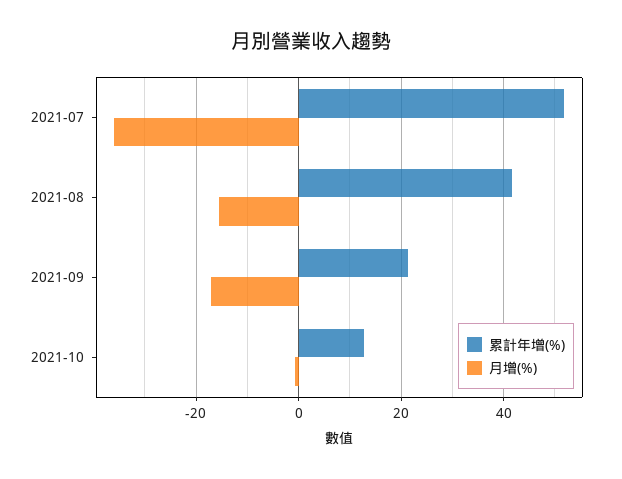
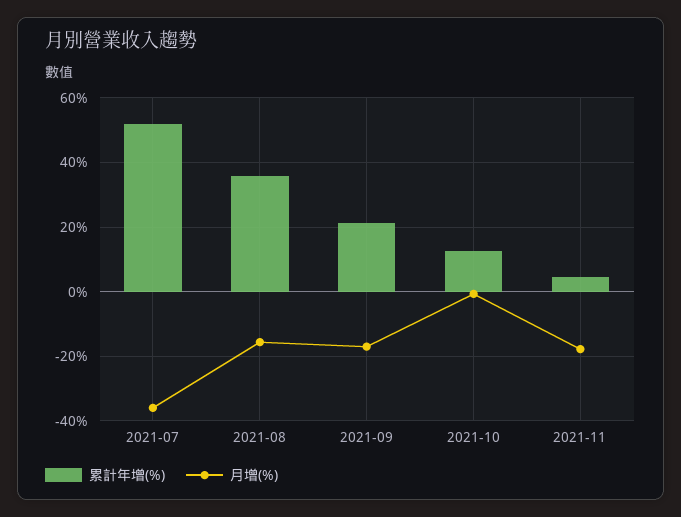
累計年增(%), 2021-08: 42 -> 36
累計年增(%), 2021-11: none -> 4
月增(%), 2021-11: none -> -18

